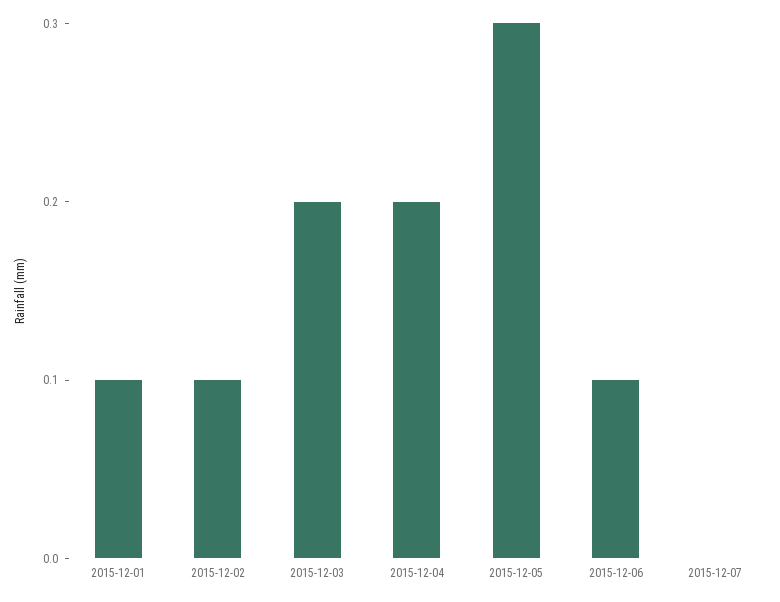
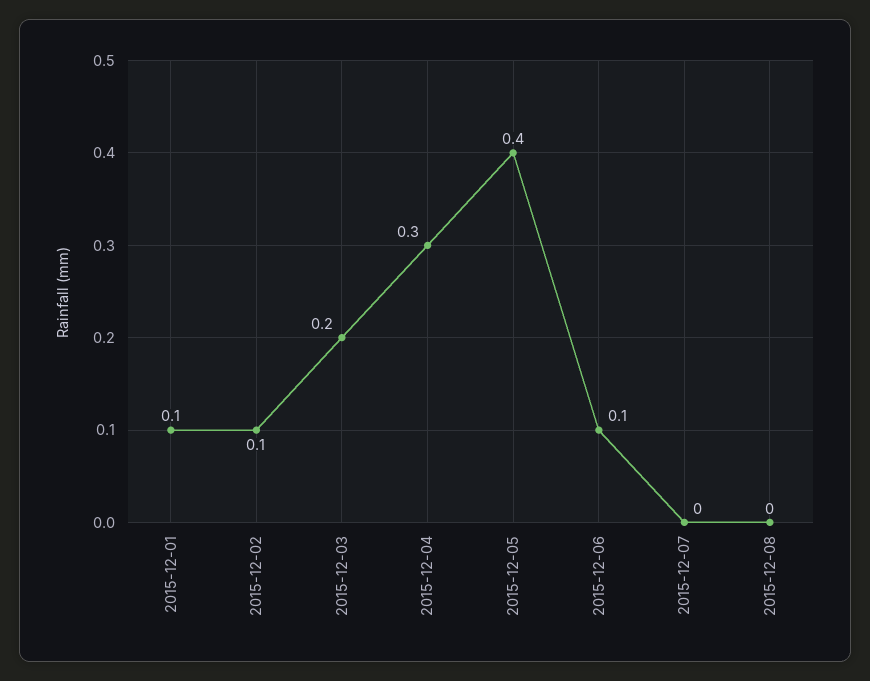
2015-12-04: 0.2 -> 0.3
2015-12-05: 0.3 -> 0.4
2015-12-08: none -> 0

